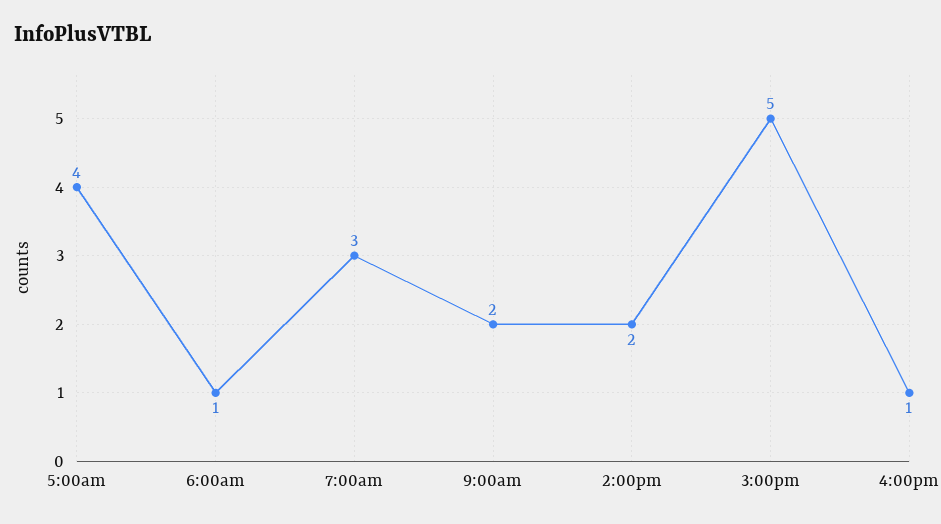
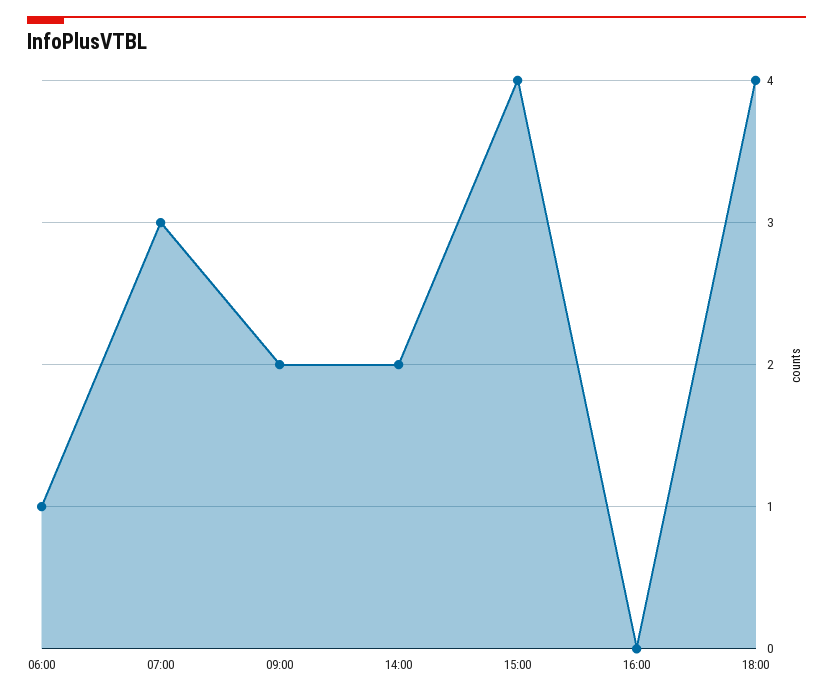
5:00am: 4 -> none
3:00pm: 5 -> 4
4:00pm: 1 -> 0
18:00: none -> 4

